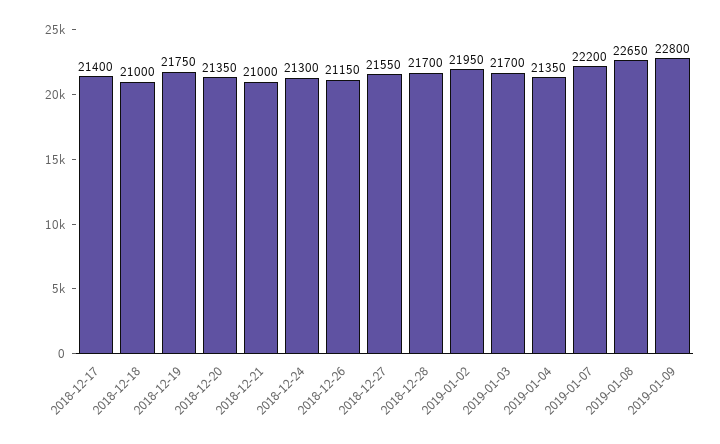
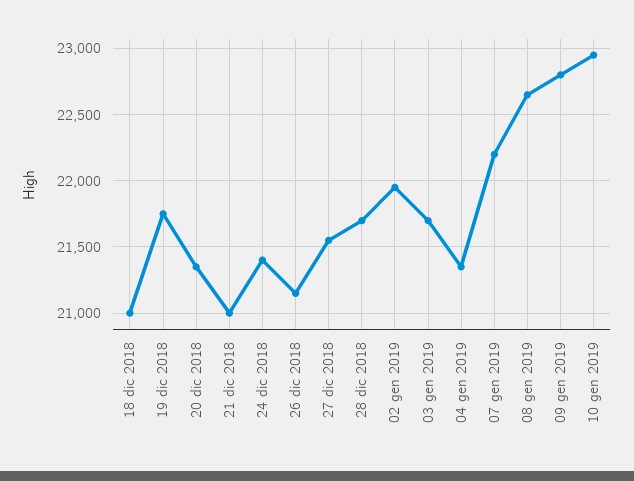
2018-12-17: 21400 -> none
2018-12-24: 21300 -> 21400
10 gen 2019: none -> 22950

